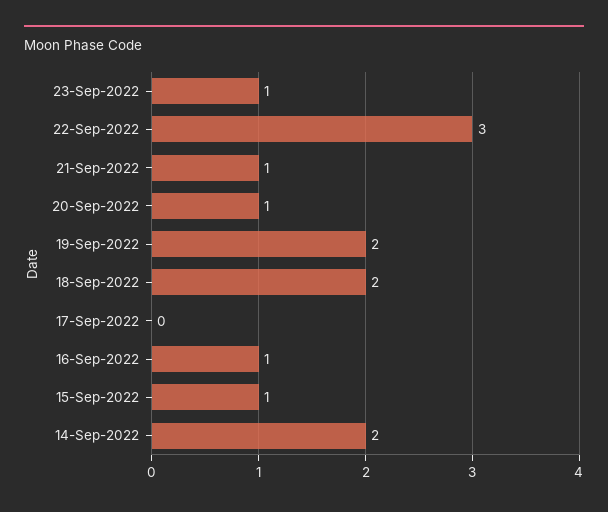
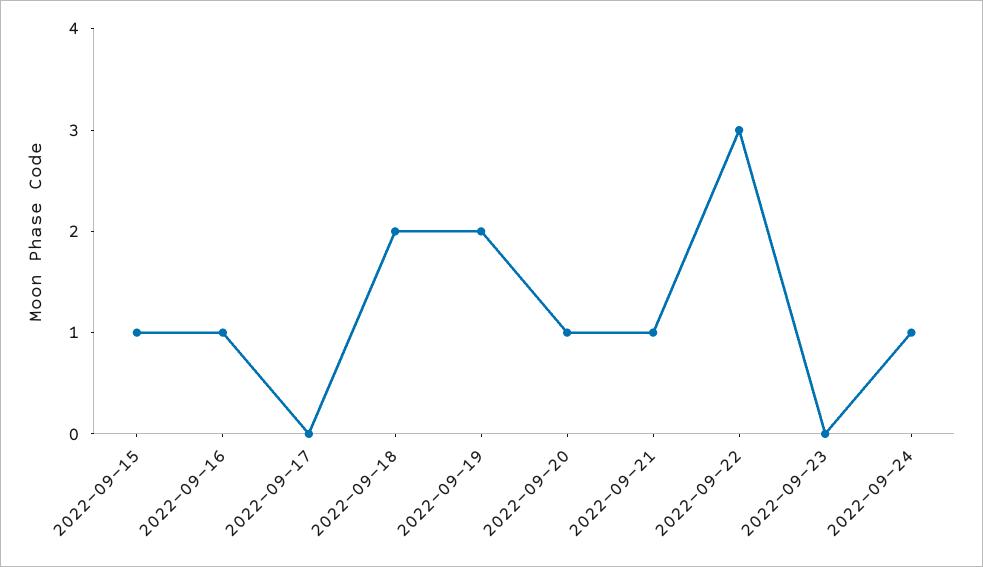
23-Sep-2022: 1 -> 0
14-Sep-2022: 2 -> none
2022-09-24: none -> 1

